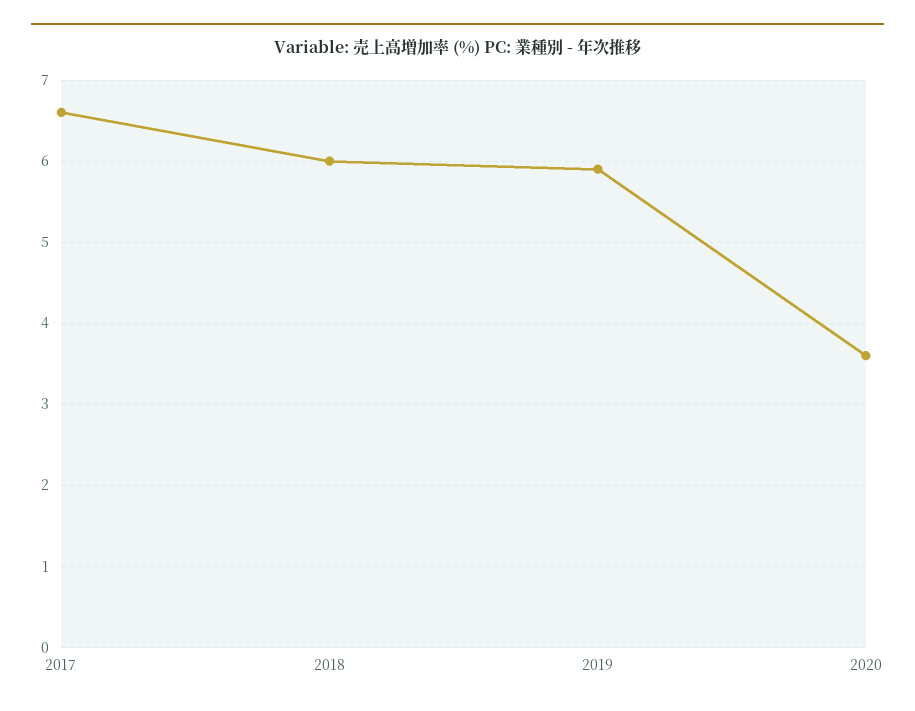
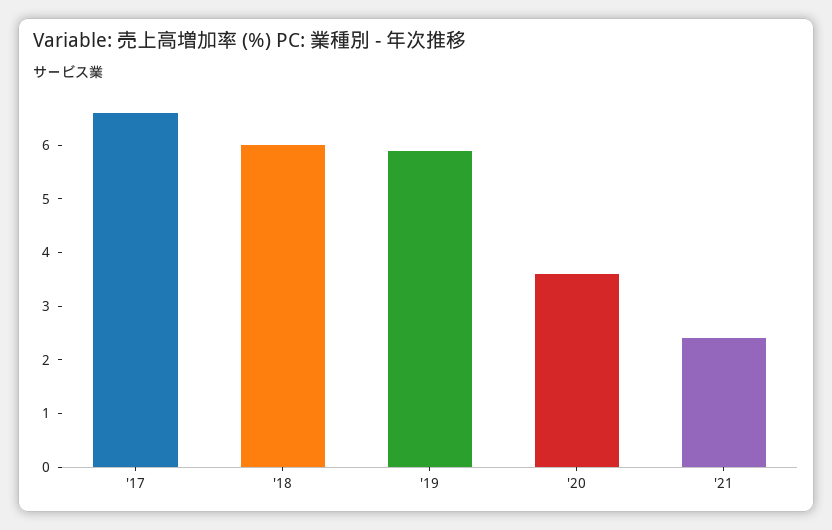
'21: none -> 2.5

